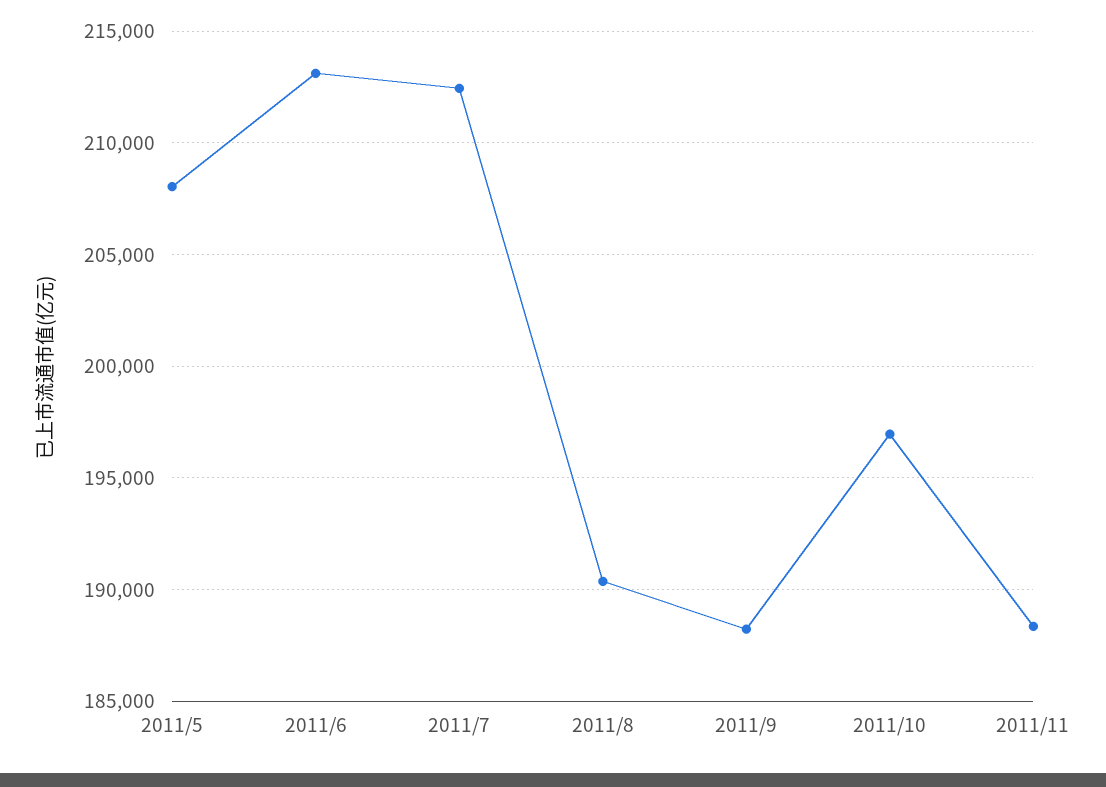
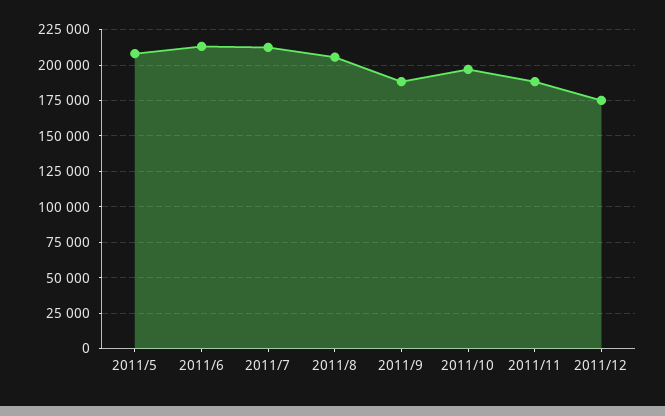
2011/8: 190500 -> 205000
2011/12: none -> 175000

